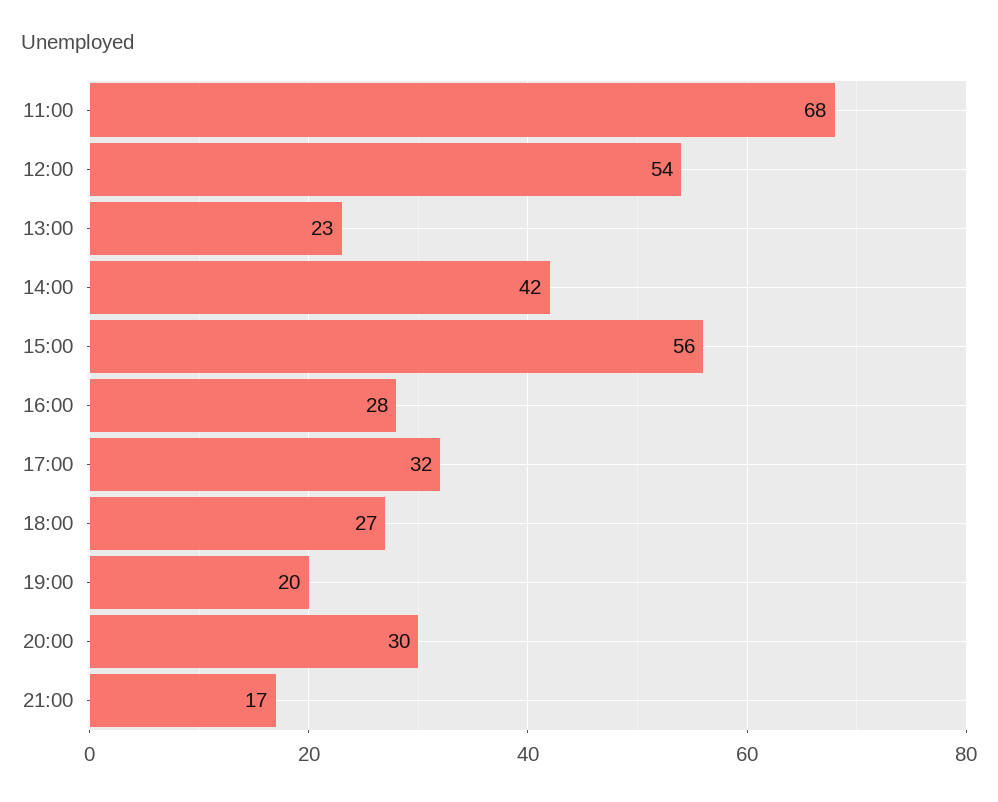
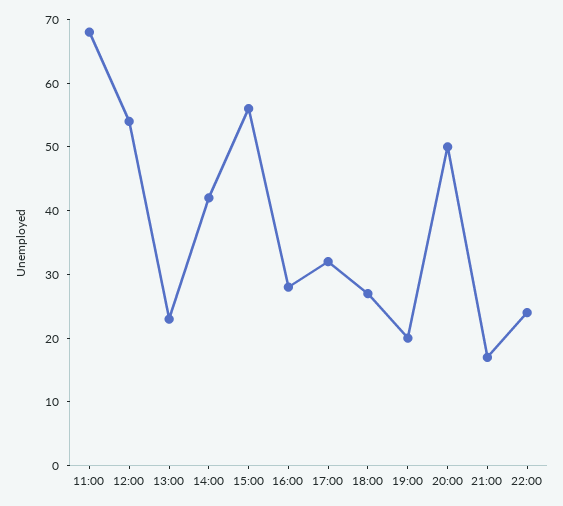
20:00: 30 -> 50
22:00: none -> 25

